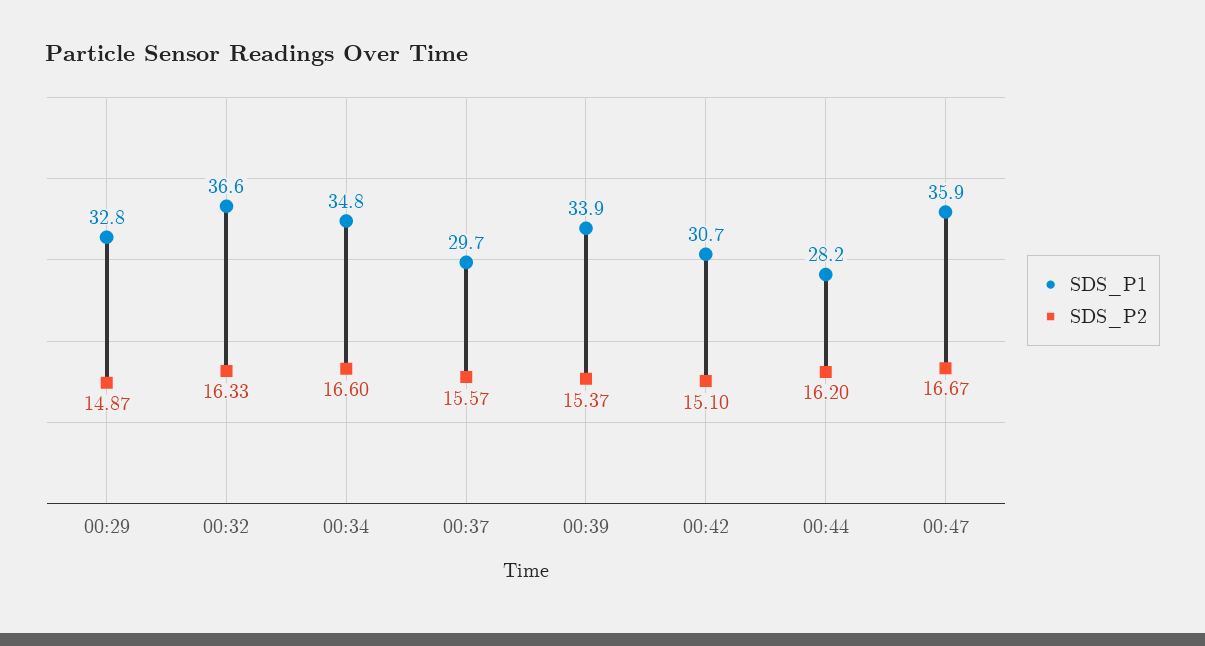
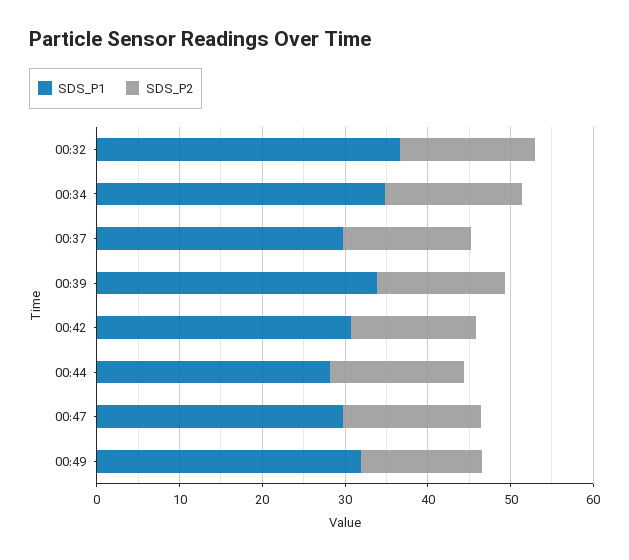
SDS_P1, 00:29: 32.8 -> none
SDS_P2, 00:29: 14.87 -> none
SDS_P1, 00:47: 35.9 -> 30
SDS_P1, 00:49: none -> 32
SDS_P2, 00:49: none -> 14

